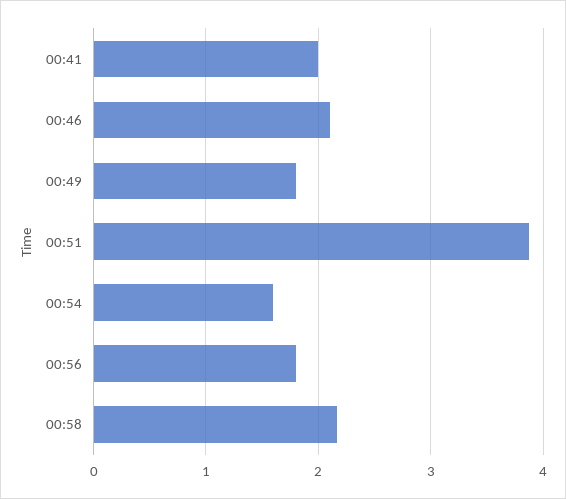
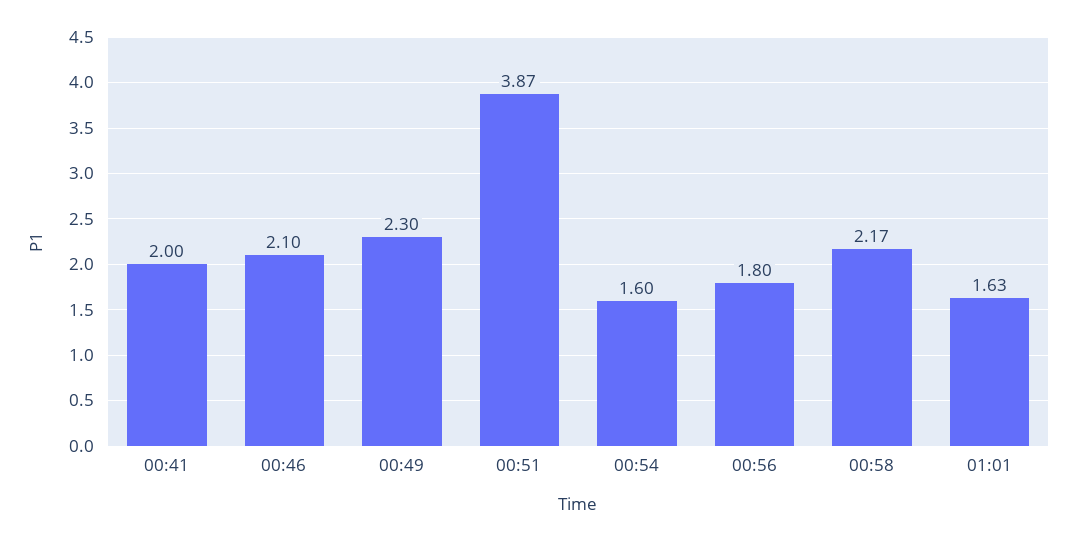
00:49: 1.8 -> 2.3
01:01: none -> 1.63

